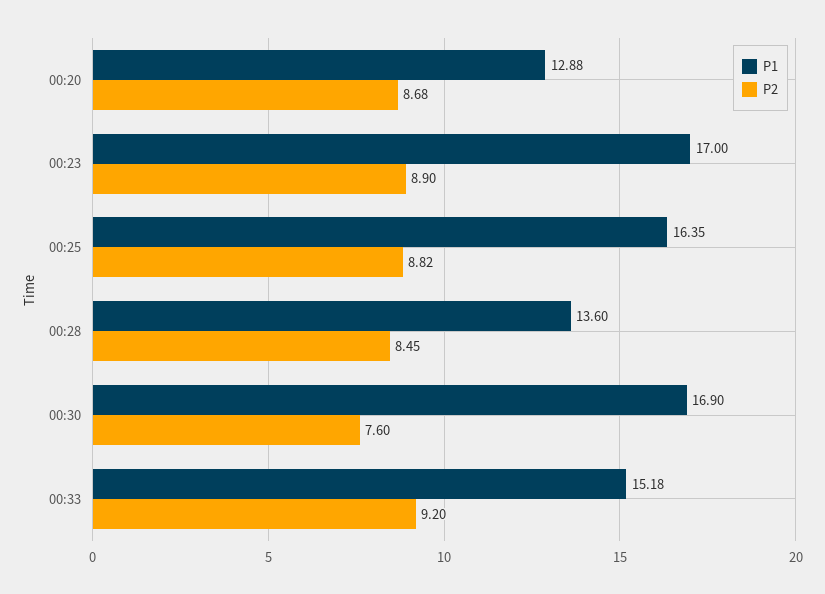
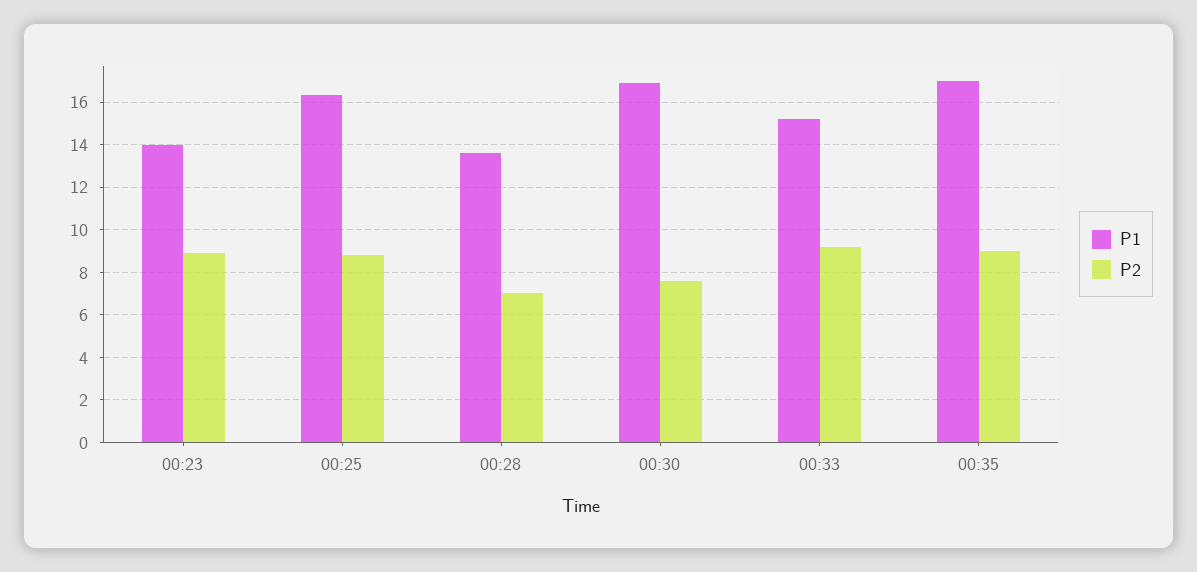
P1, 00:20: 12.88 -> none
P2, 00:20: 8.68 -> none
P1, 00:23: 17 -> 14
P2, 00:28: 8.45 -> 7
P1, 00:35: none -> 17
P2, 00:35: none -> 9

